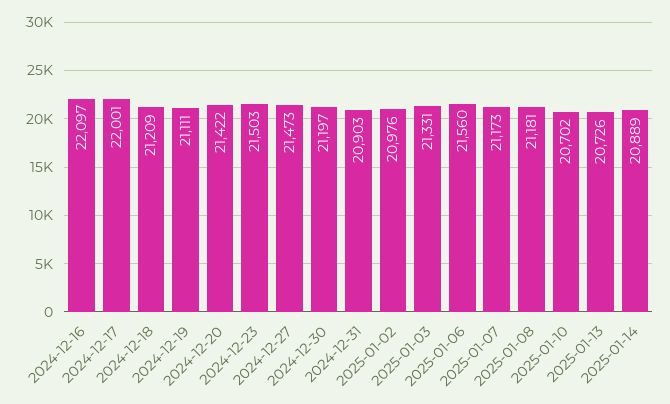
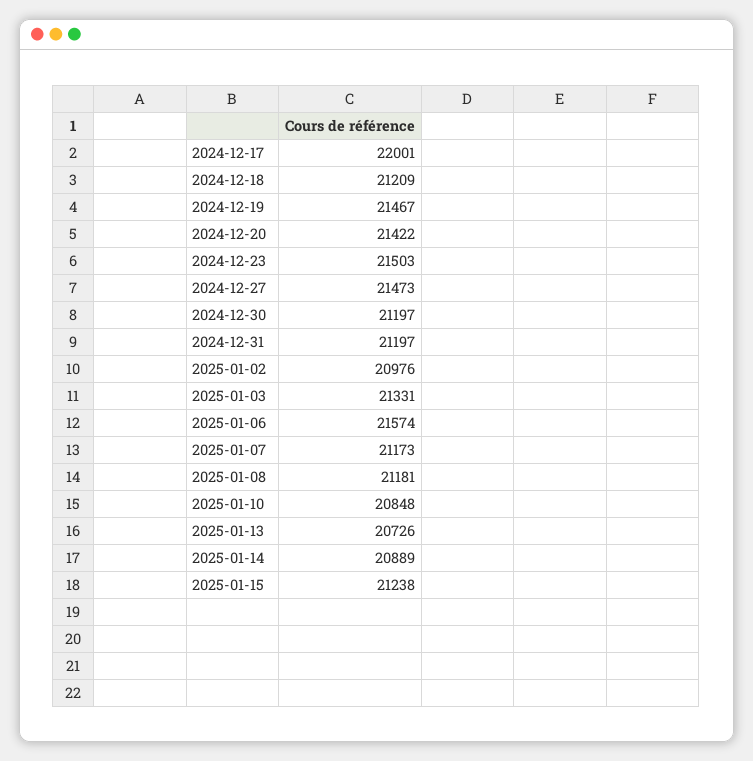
2024-12-16: 22097 -> none
2024-12-19: 21111 -> 21467
2024-12-31: 20903 -> 21197
2025-01-06: 21560 -> 21574
2025-01-10: 20702 -> 20848
2025-01-15: none -> 21238

